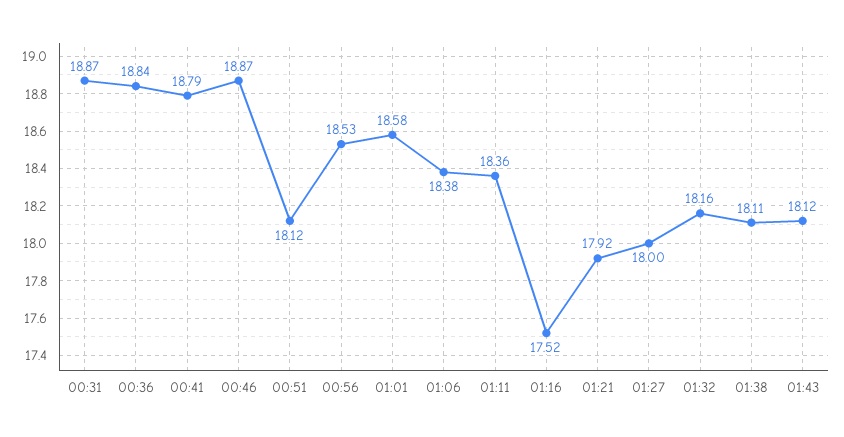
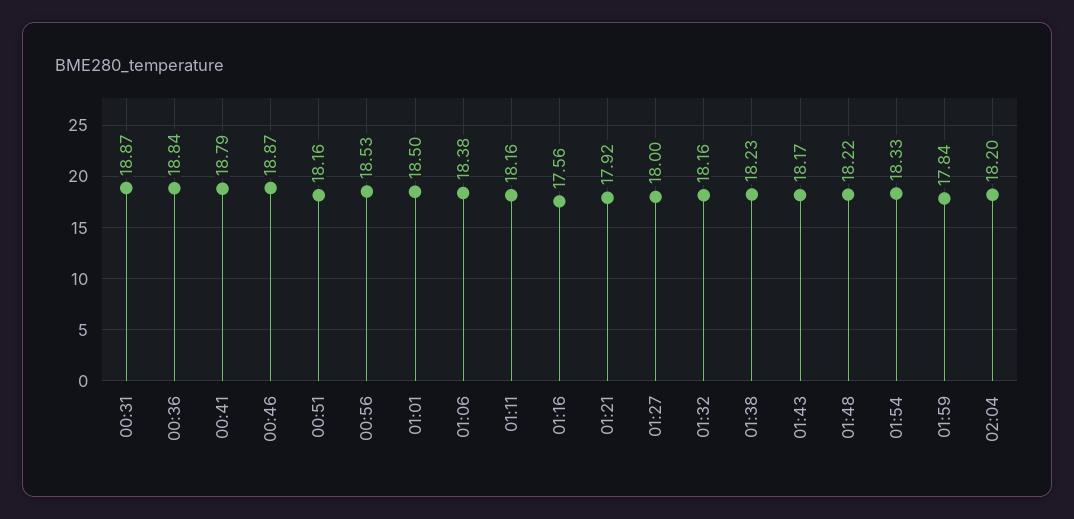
00:51: 18.12 -> 18.16
01:01: 18.58 -> 18.5
01:11: 18.36 -> 18.16
01:16: 17.52 -> 17.56
01:38: 18.11 -> 18.23
01:43: 18.12 -> 18.17
01:48: none -> 18.22
01:54: none -> 18.33
01:59: none -> 17.84
02:04: none -> 18.2

